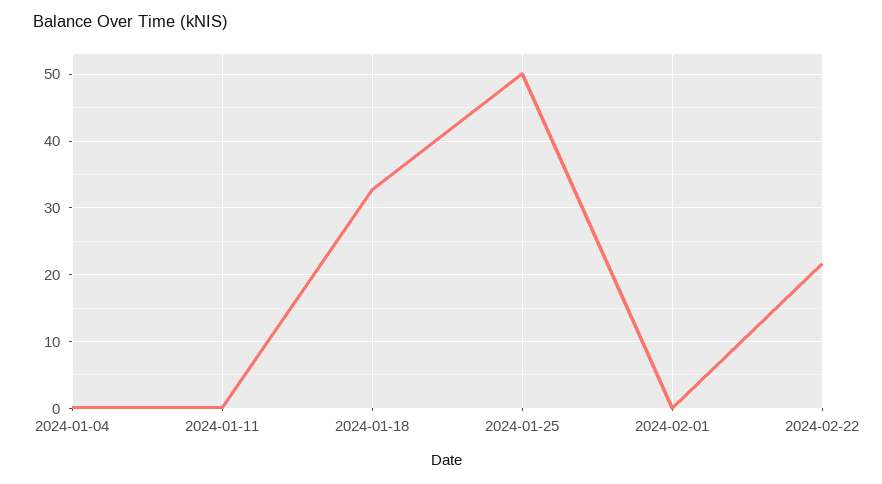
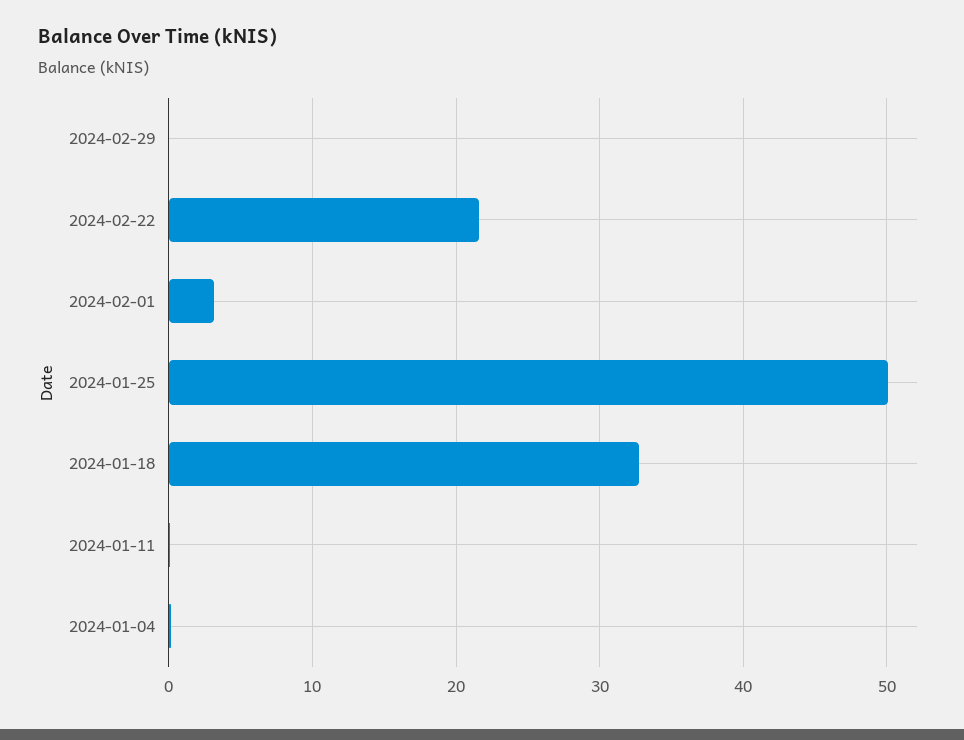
2024-02-01: 0 -> 3
2024-02-29: none -> 0

